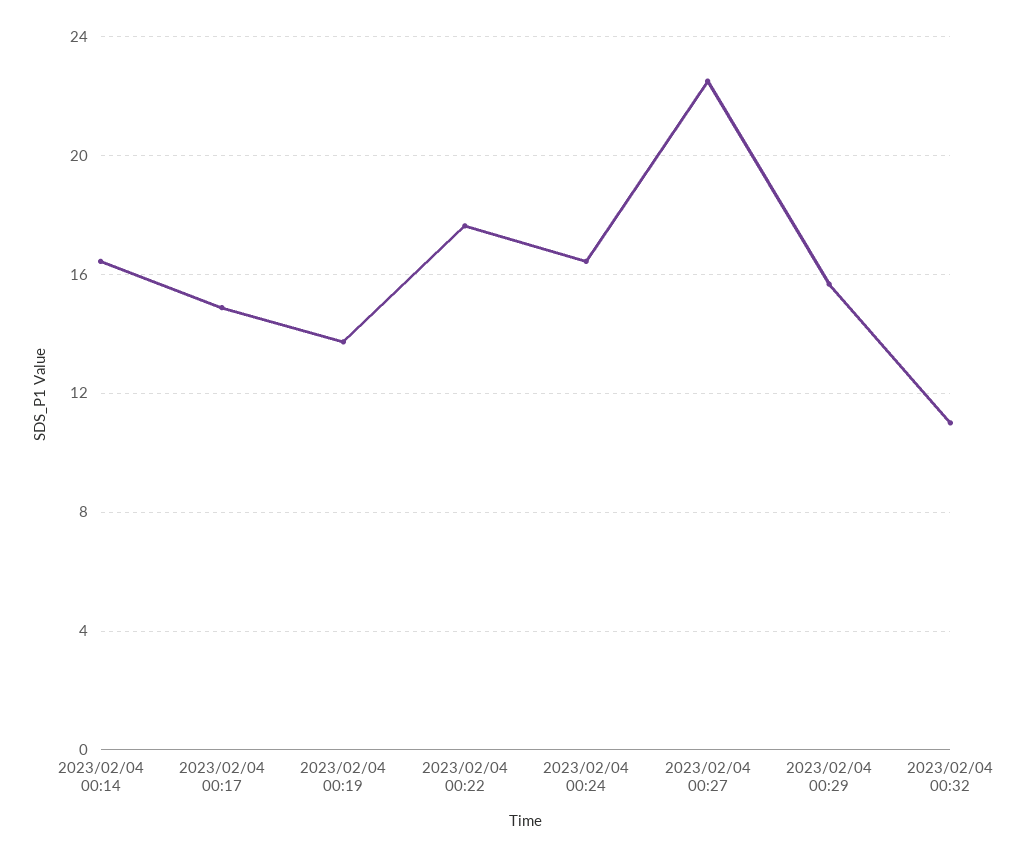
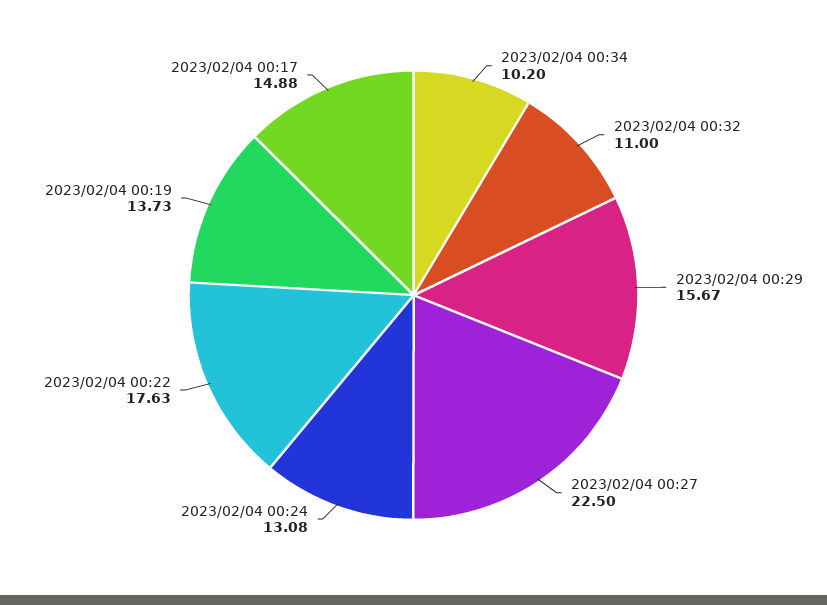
2023/02/04 00:14: 16.5 -> none
2023/02/04 00:24: 16.5 -> 13.08
2023/02/04 00:34: none -> 10.2

